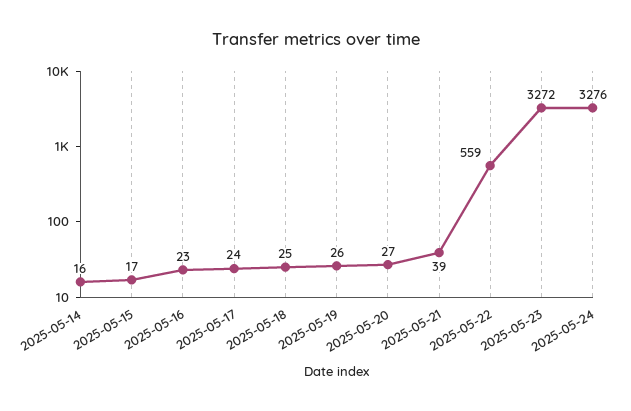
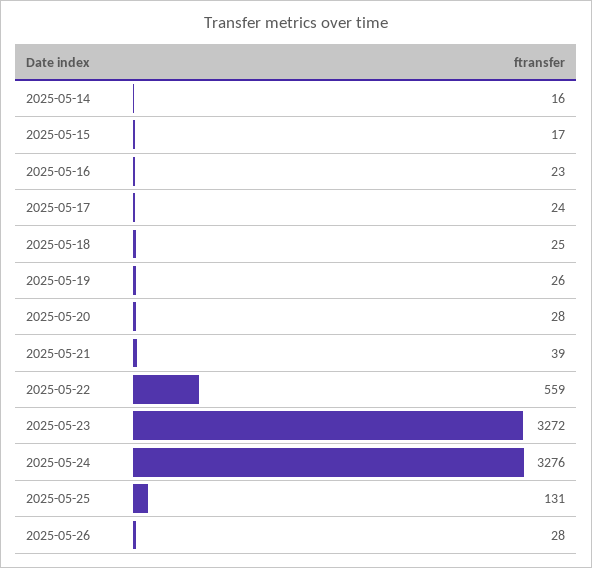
2025-05-20: 27 -> 28
2025-05-25: none -> 131
2025-05-26: none -> 28

